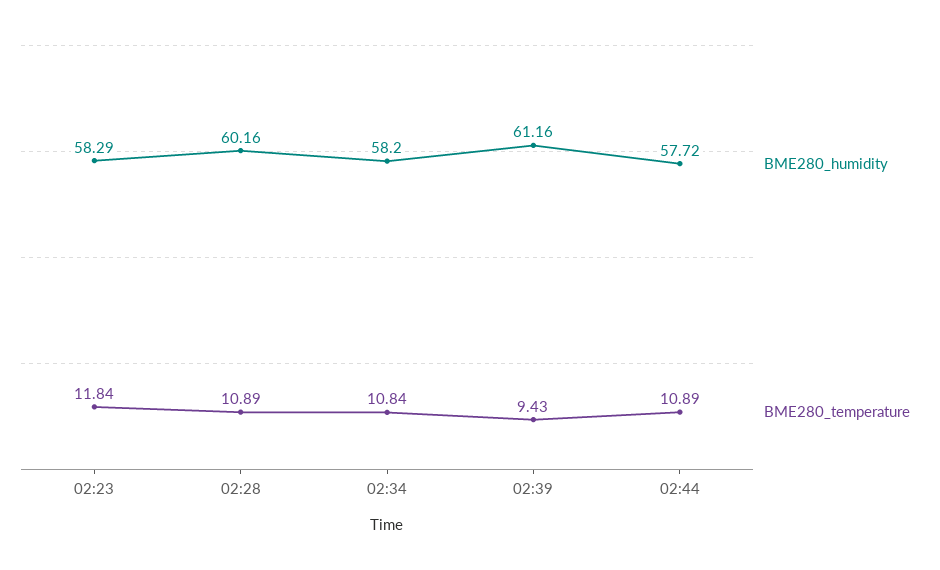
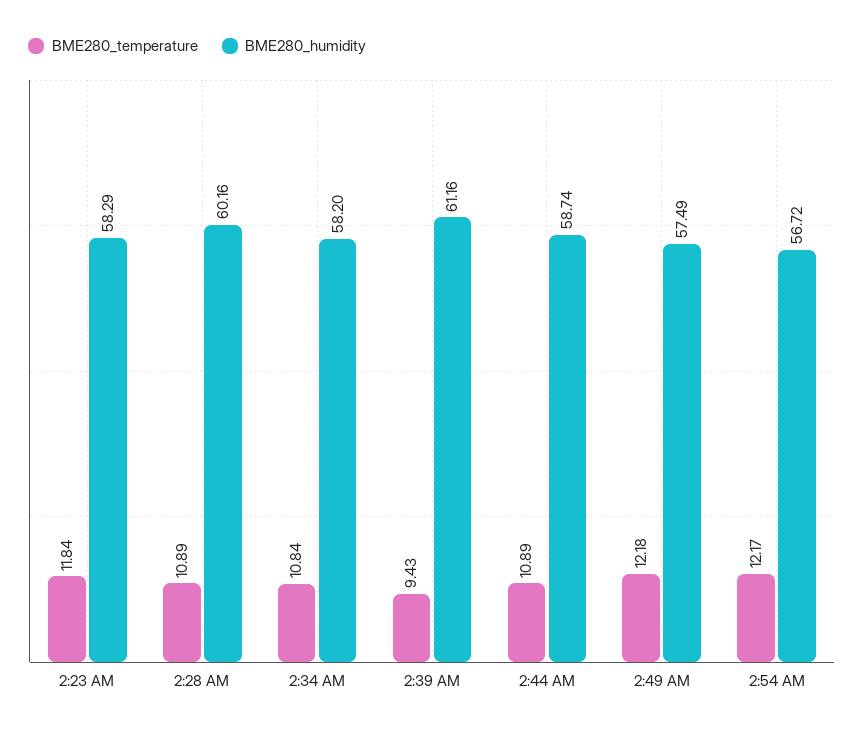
BME280_humidity, 02:44: 57.72 -> 58.74
BME280_temperature, 2:49 AM: none -> 12.18
BME280_humidity, 2:49 AM: none -> 57.49
BME280_temperature, 2:54 AM: none -> 12.17
BME280_humidity, 2:54 AM: none -> 56.72

